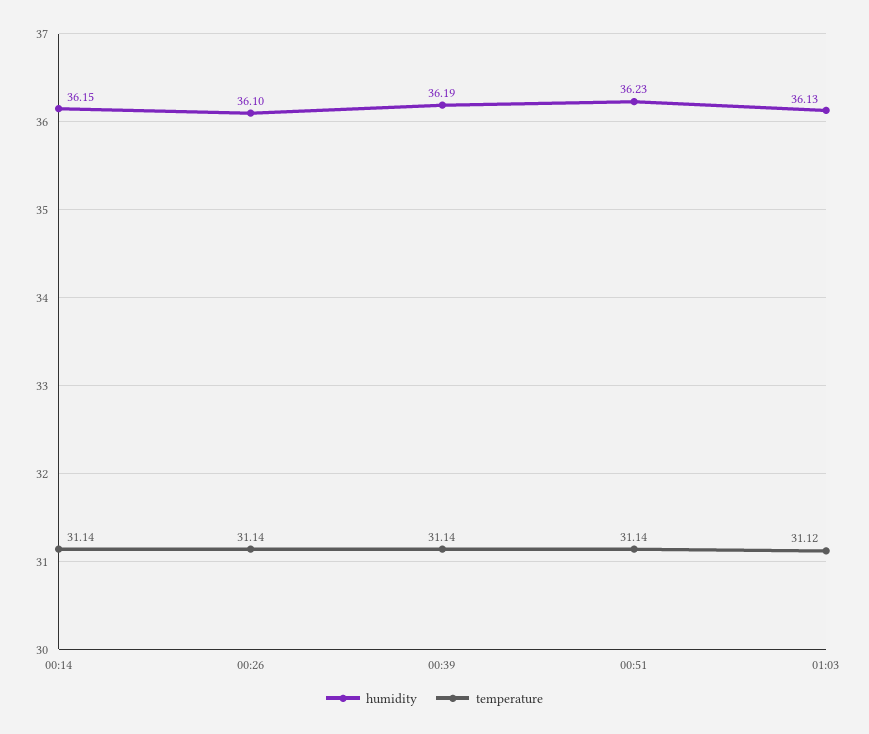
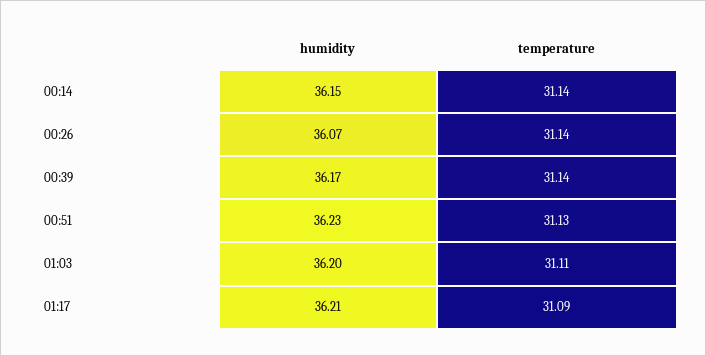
humidity, 00:26: 36.1 -> 36.07
humidity, 00:39: 36.19 -> 36.17
temperature, 00:51: 31.14 -> 31.13
humidity, 01:03: 36.13 -> 36.2
temperature, 01:03: 31.12 -> 31.11
humidity, 01:17: none -> 36.21
temperature, 01:17: none -> 31.09

